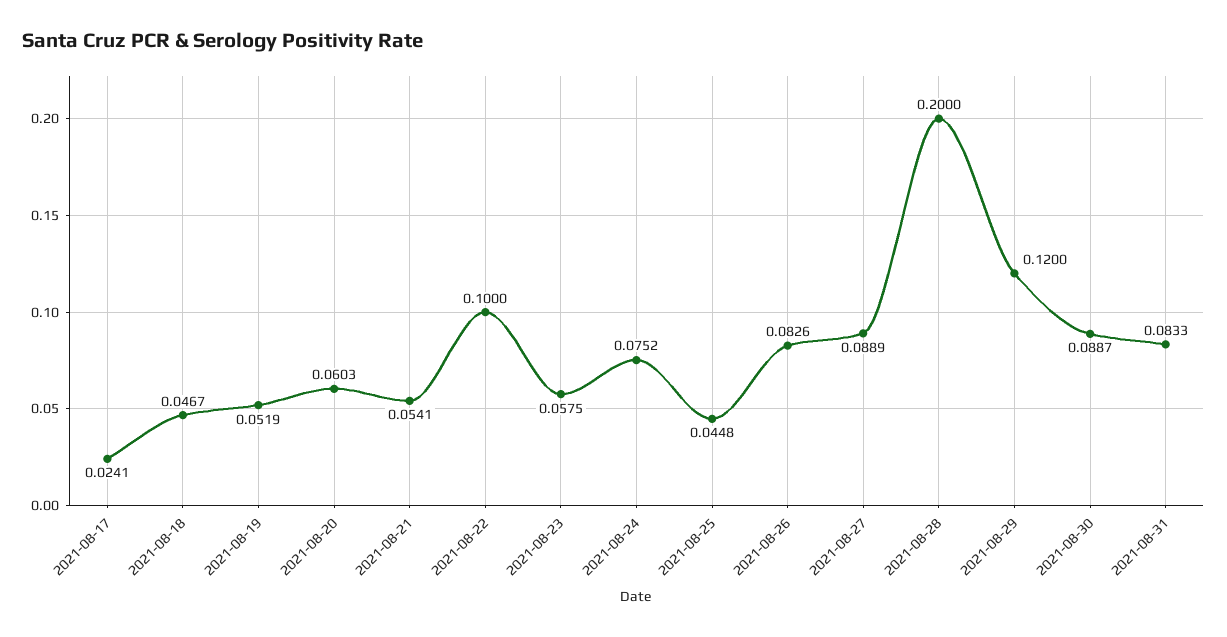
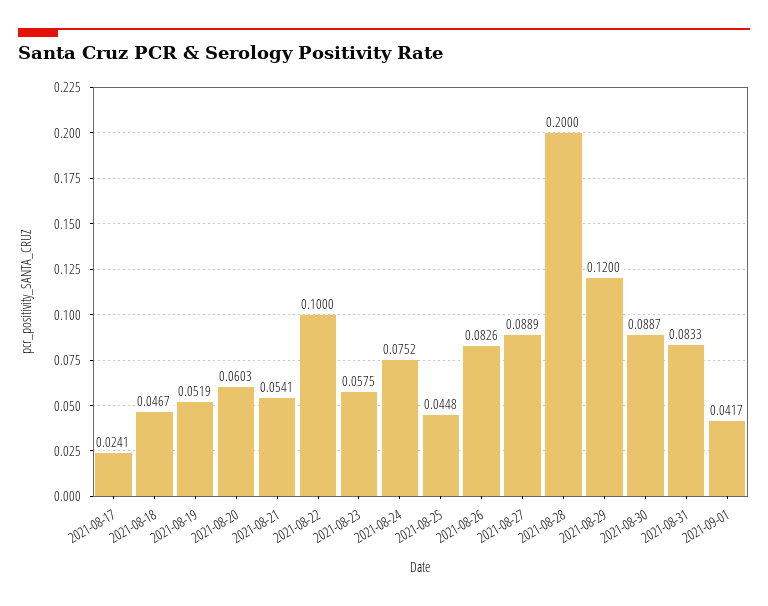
2021-09-01: none -> 0.0417

